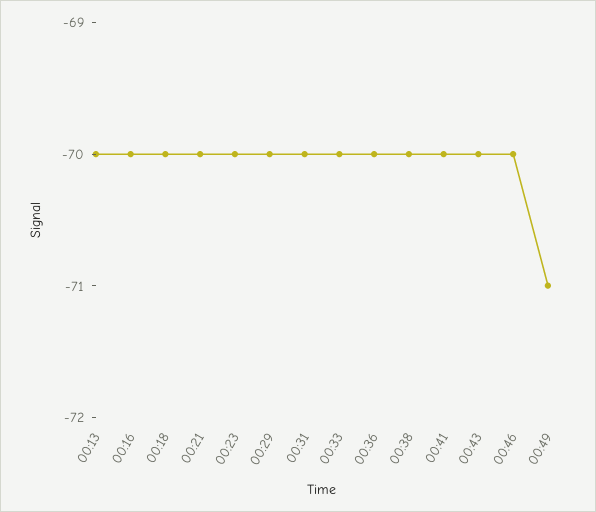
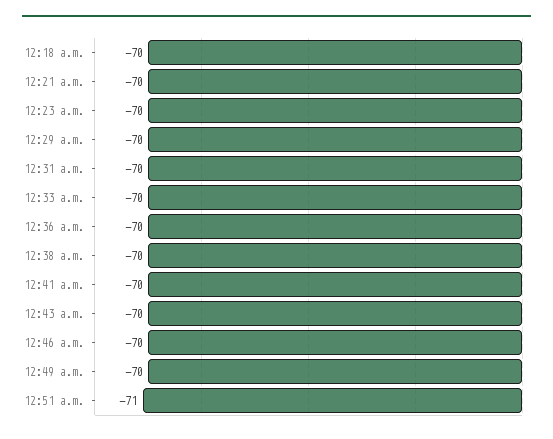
00:13: -70 -> none
00:16: -70 -> none
00:49: -71 -> -70
12:51 a.m.: none -> -71

